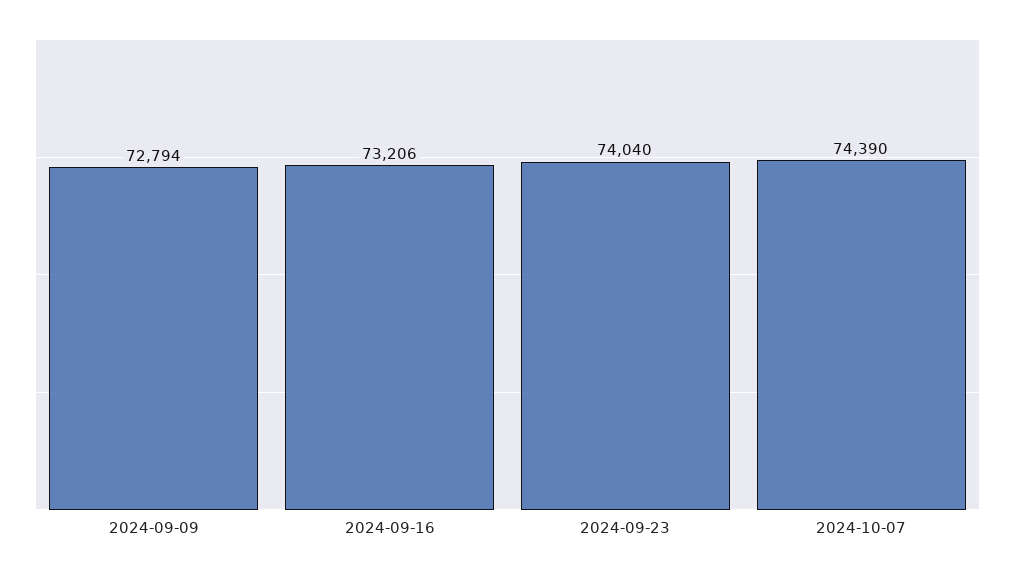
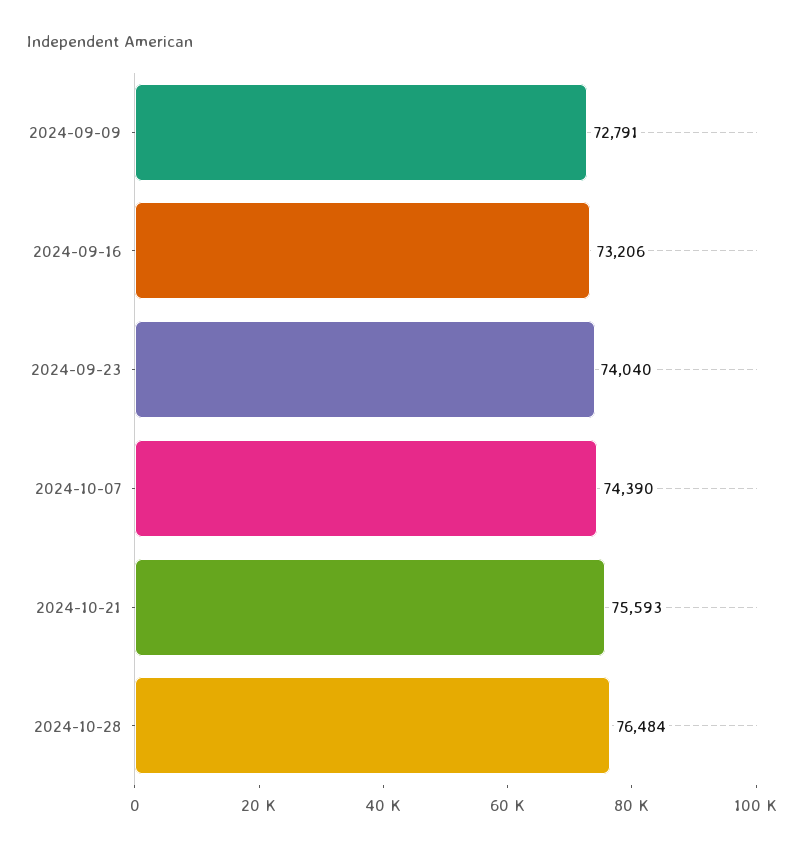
2024-09-09: 72794 -> 72791
2024-10-21: none -> 75593
2024-10-28: none -> 76484

